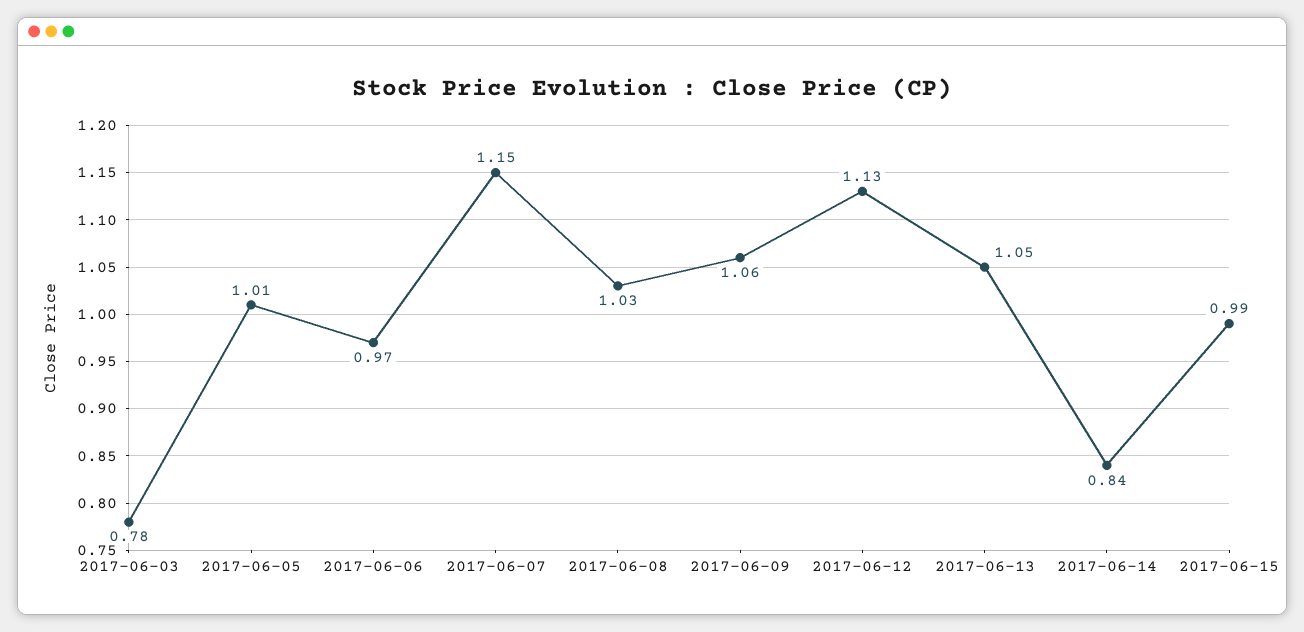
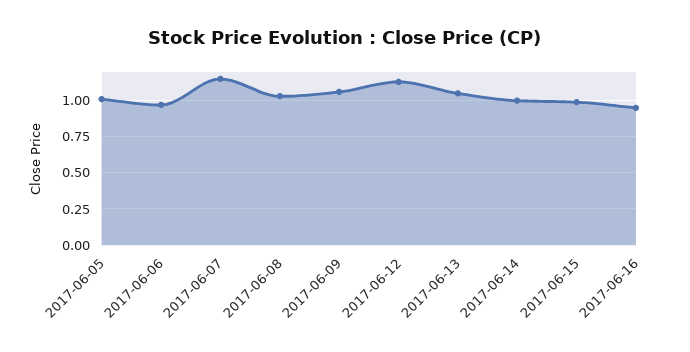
2017-06-03: 0.78 -> none
2017-06-14: 0.84 -> 1
2017-06-16: none -> 0.95

